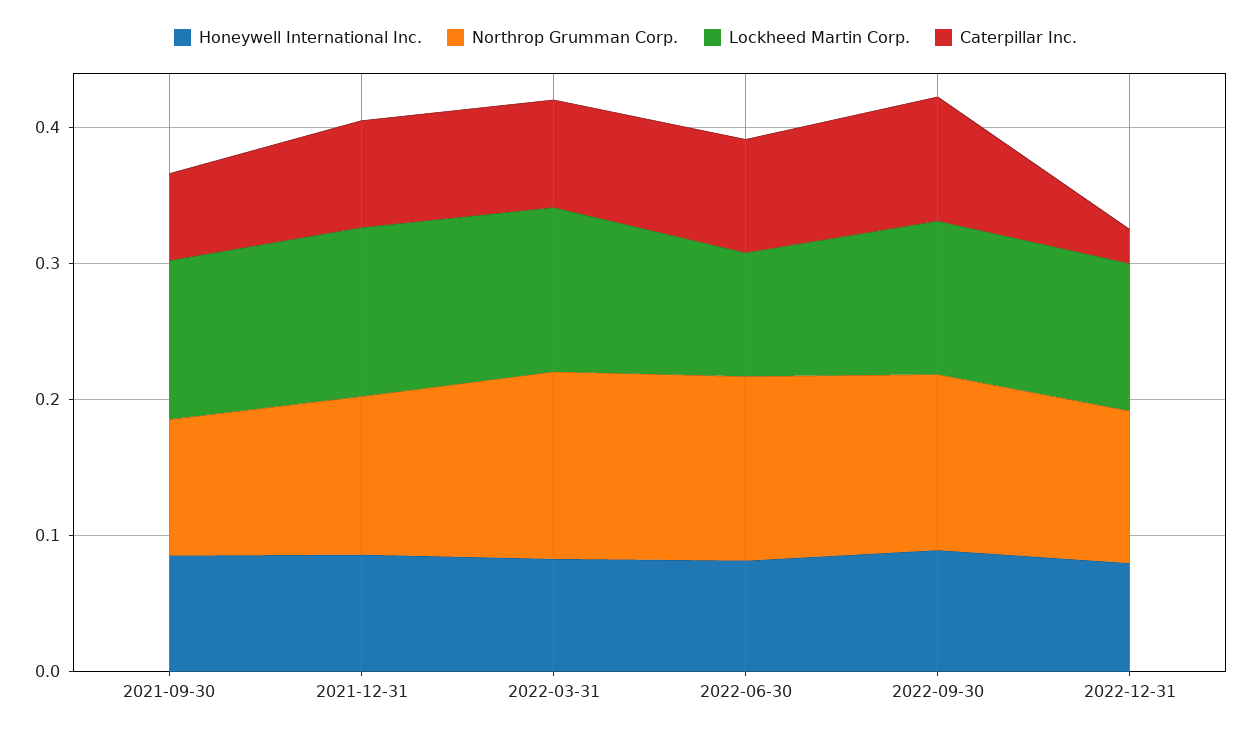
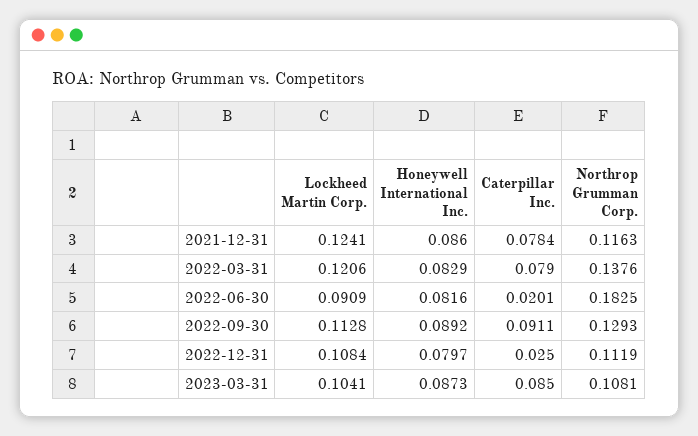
Honeywell International Inc., 2021-09-30: 0.08 -> none
Northrop Grumman Corp., 2021-09-30: 0.1 -> none
Lockheed Martin Corp., 2021-09-30: 0.12 -> none
Caterpillar Inc., 2021-09-30: 0.06 -> none
Northrop Grumman Corp., 2022-06-30: 0.14 -> 0.1825
Caterpillar Inc., 2022-06-30: 0.08 -> 0.0201
Lockheed Martin Corp., 2023-03-31: none -> 0.1041
Honeywell International Inc., 2023-03-31: none -> 0.0873
Caterpillar Inc., 2023-03-31: none -> 0.085
Northrop Grumman Corp., 2023-03-31: none -> 0.1081

